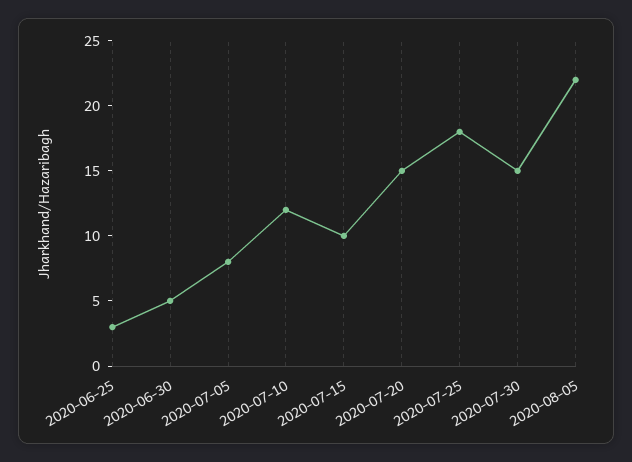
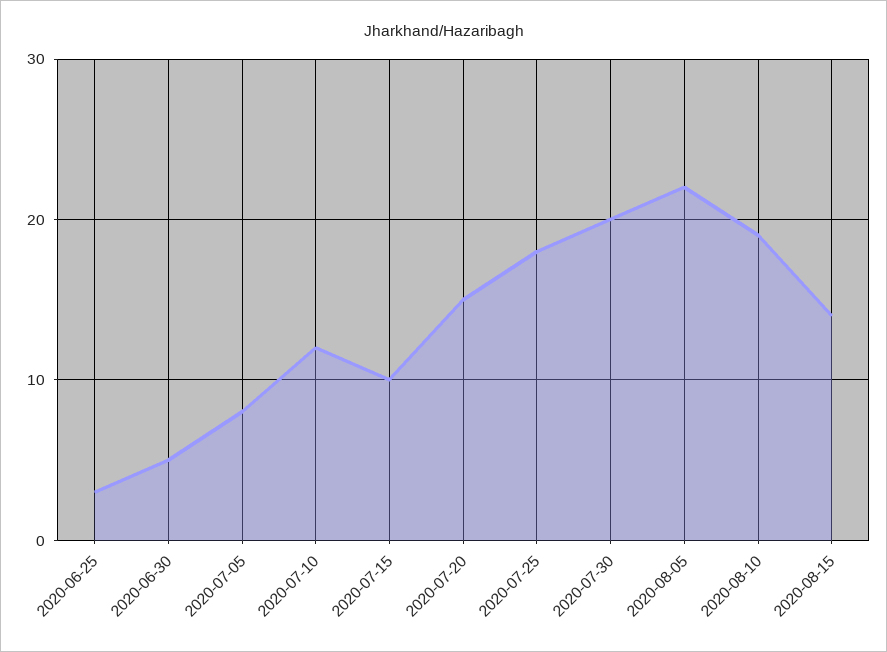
2020-07-30: 15 -> 20
2020-08-10: none -> 19
2020-08-15: none -> 14

